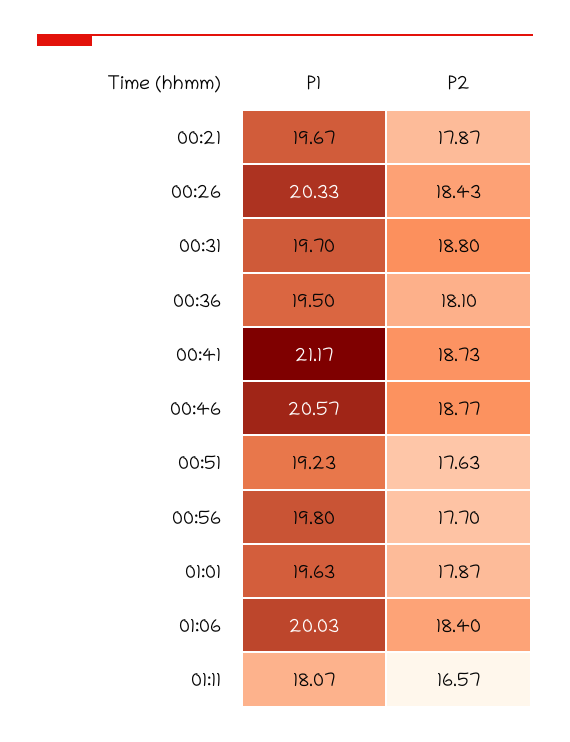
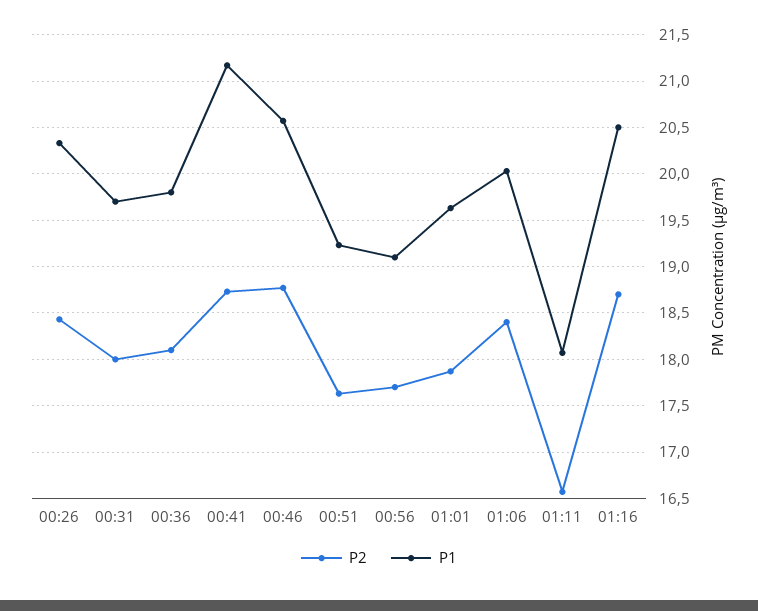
P1, 00:21: 19.67 -> none
P2, 00:21: 17.87 -> none
P2, 00:31: 18.8 -> 18
P1, 00:36: 19.5 -> 19.8
P1, 00:56: 19.8 -> 19.1
P2, 01:16: none -> 18.7
P1, 01:16: none -> 20.5

